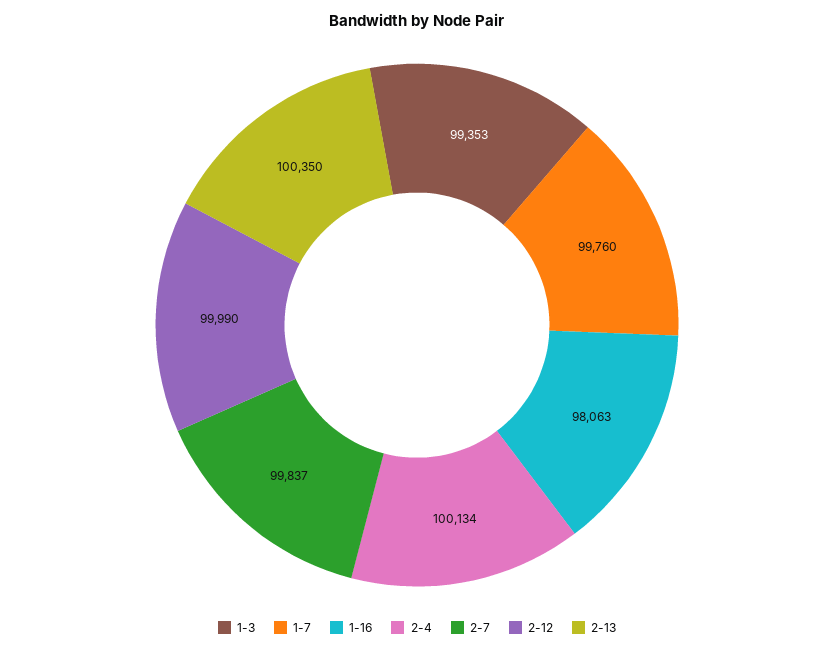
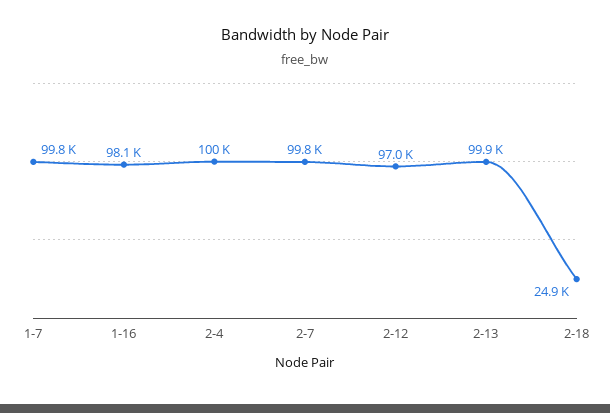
1-3: 99353 -> none
2-12: 99990 -> 97000
2-13: 100350 -> 99900
2-18: none -> 24900

